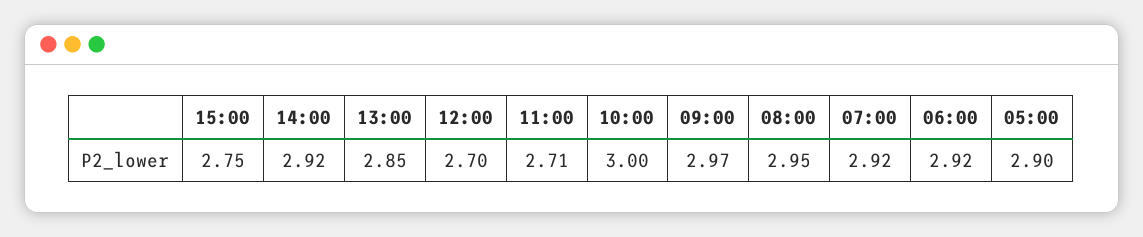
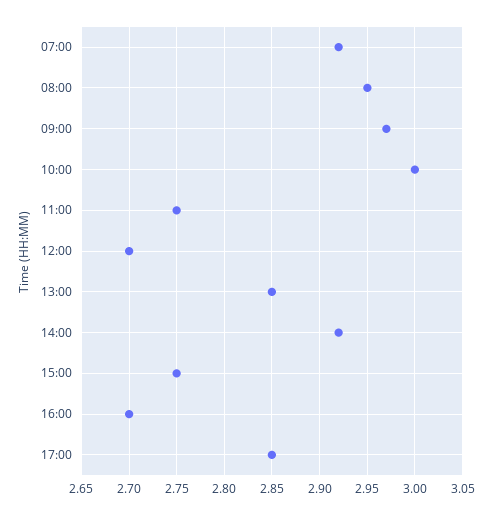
11:00: 2.71 -> 2.75
06:00: 2.92 -> none
05:00: 2.9 -> none
16:00: none -> 2.7
17:00: none -> 2.85

